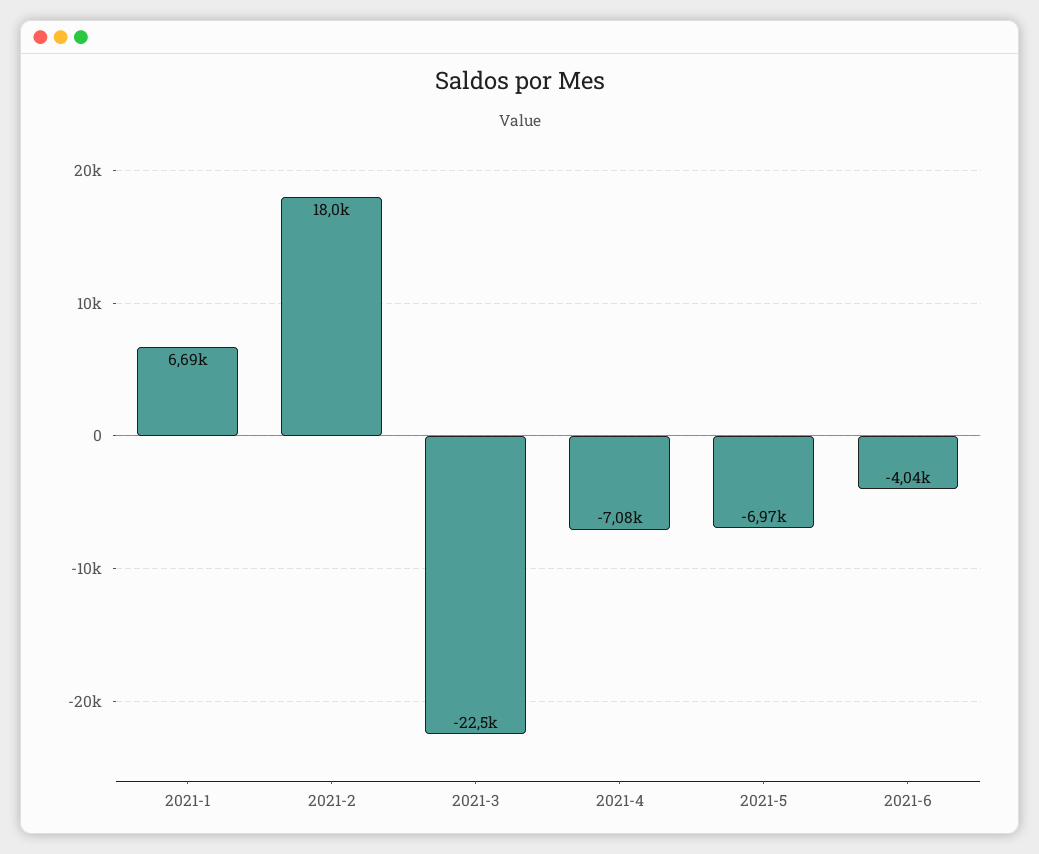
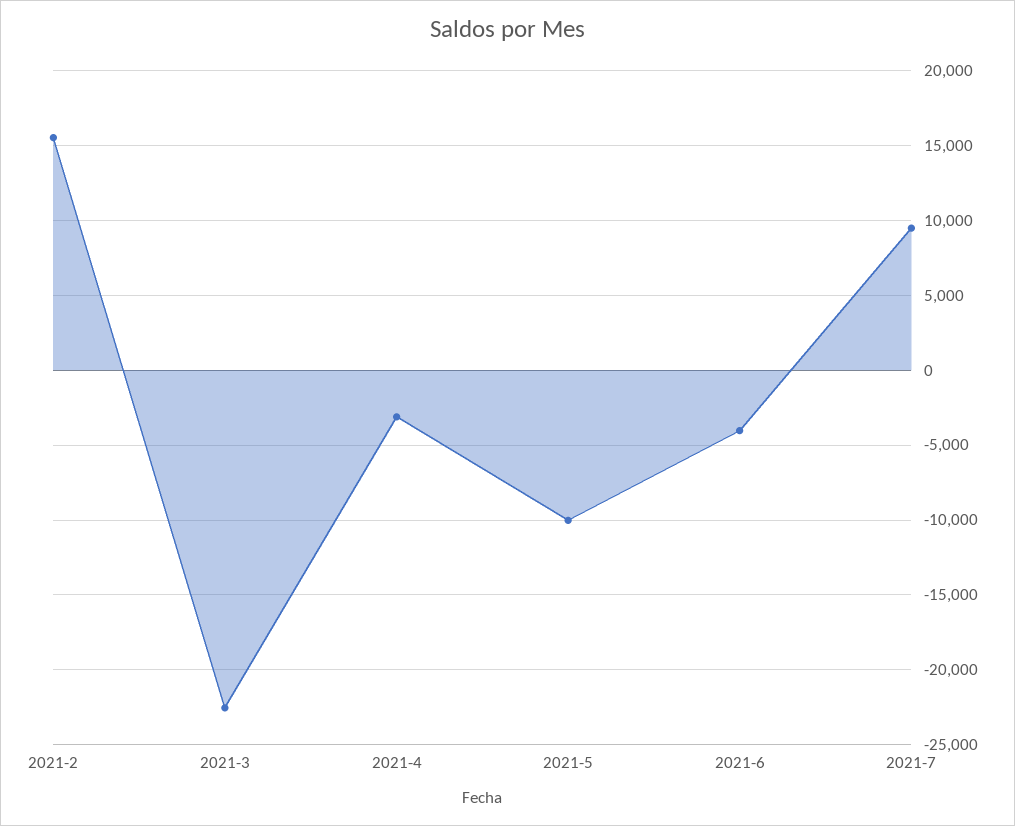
2021-1: 6690 -> none
2021-2: 18000 -> 15500
2021-4: -7080 -> -3000
2021-5: -6970 -> -10000
2021-7: none -> 9500

